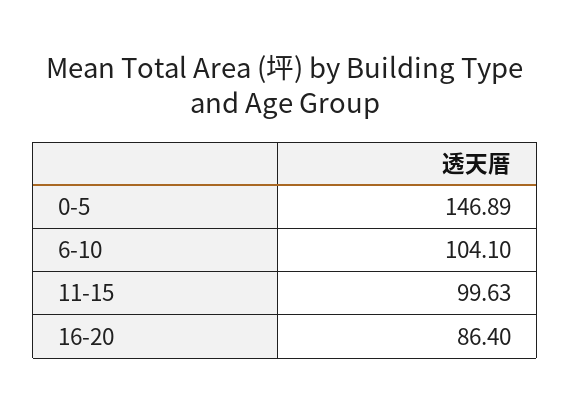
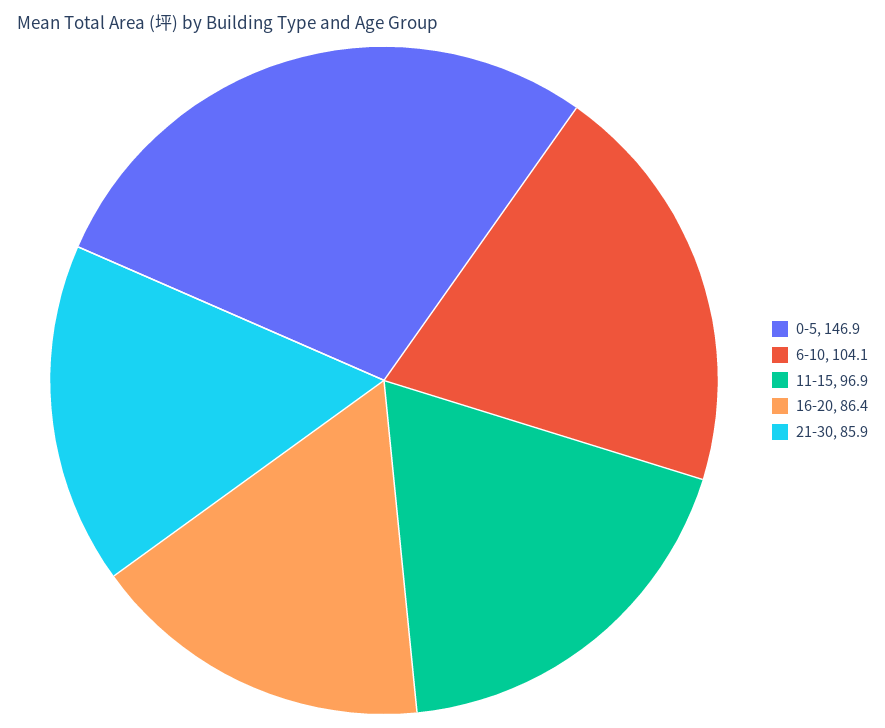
11-15: 99.63 -> 96.9
21-30: none -> 85.9

